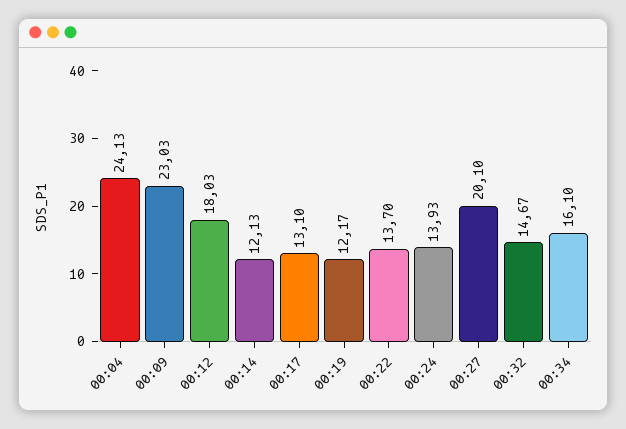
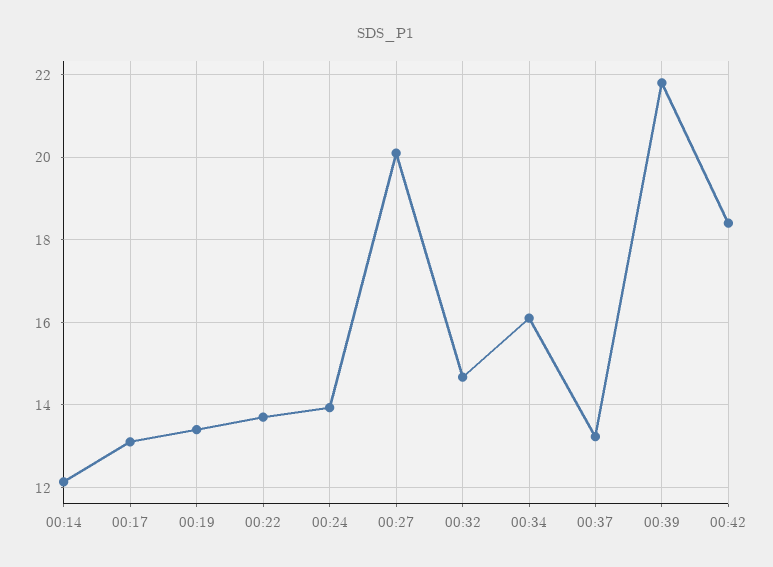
00:04: 24.13 -> none
00:09: 23.03 -> none
00:12: 18.03 -> none
00:19: 12.17 -> 13.4
00:37: none -> 13.2
00:39: none -> 21.8
00:42: none -> 18.4

